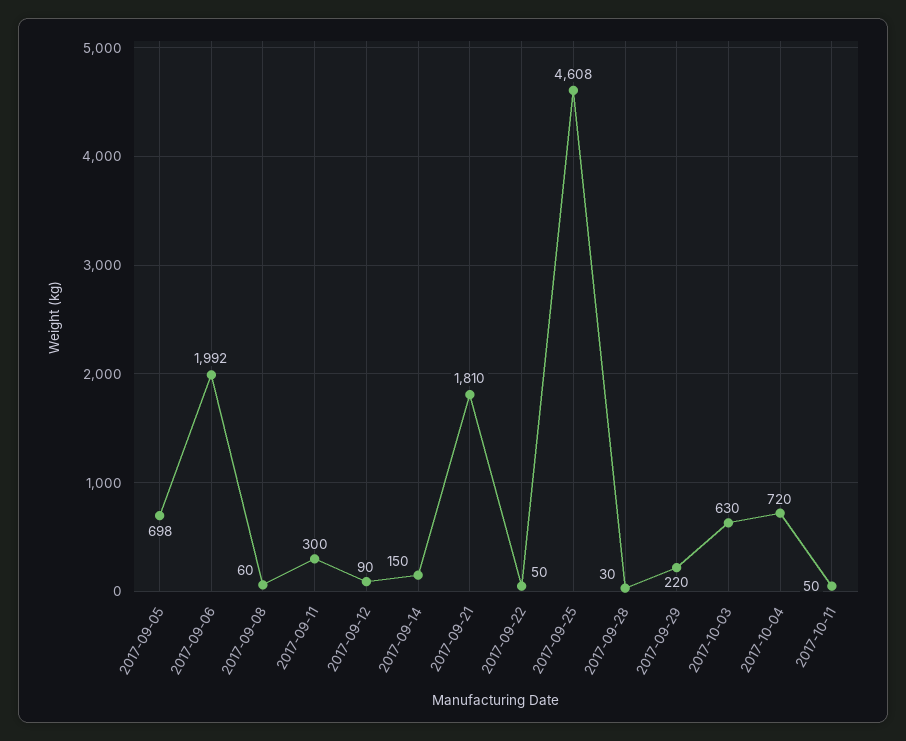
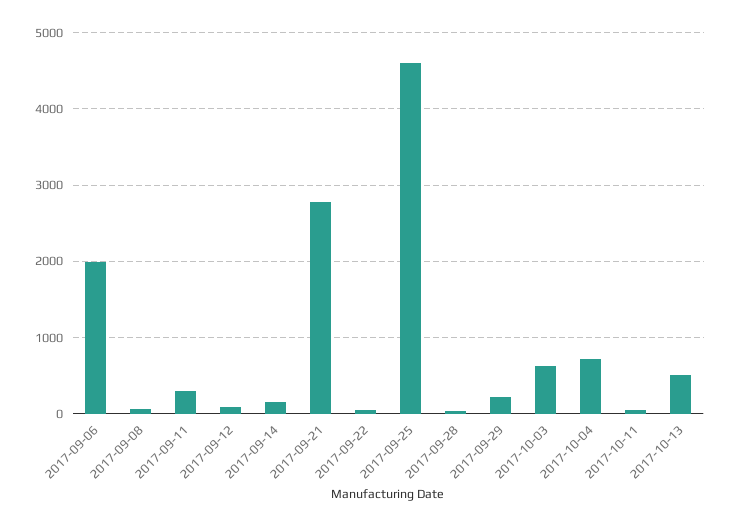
2017-09-05: 698 -> none
2017-09-21: 1810 -> 2800
2017-10-13: none -> 500

